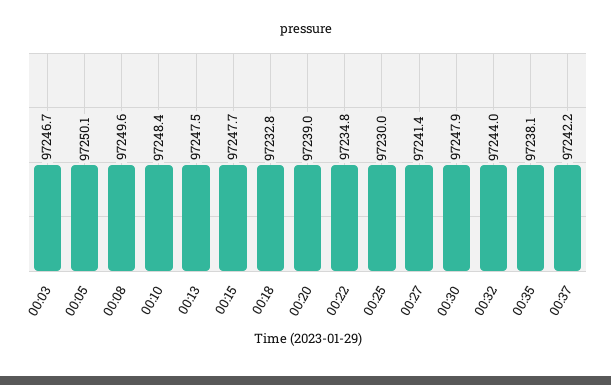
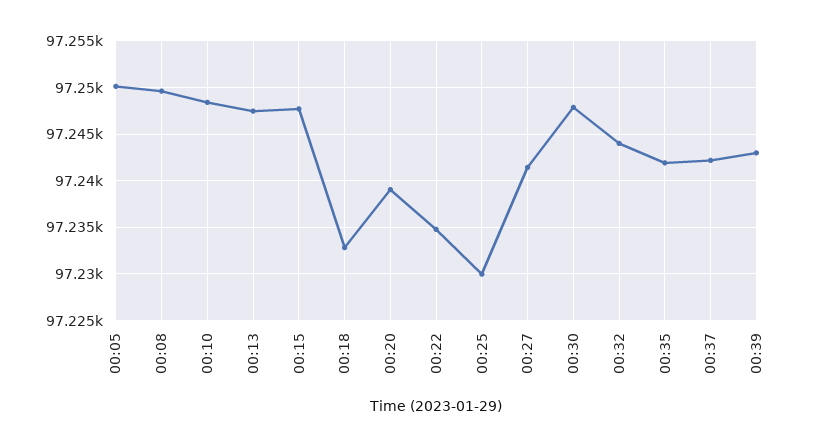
00:03: 97246.7 -> none
00:35: 97238.1 -> 97242
00:39: none -> 97243

